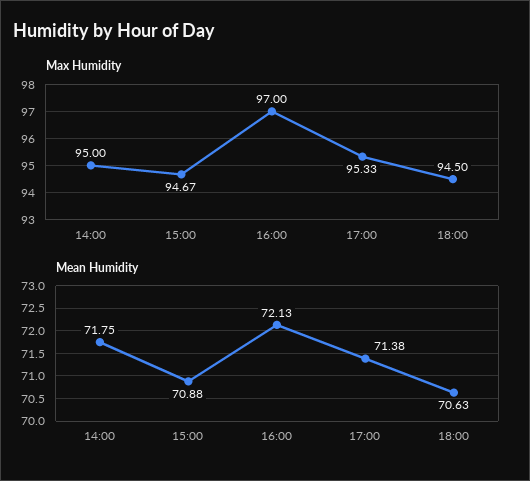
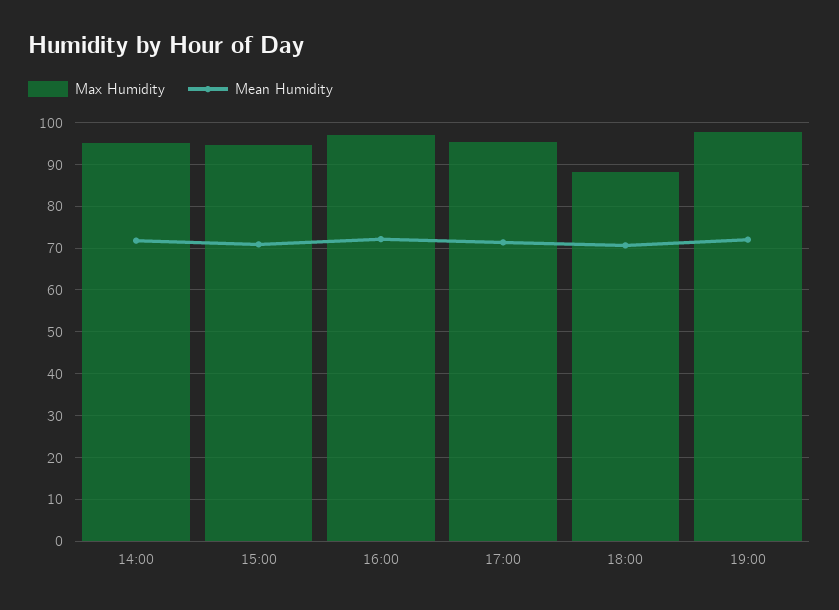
Max Humidity, 18:00: 94.5 -> 88
Max Humidity, 19:00: none -> 98
Mean Humidity, 19:00: none -> 72

